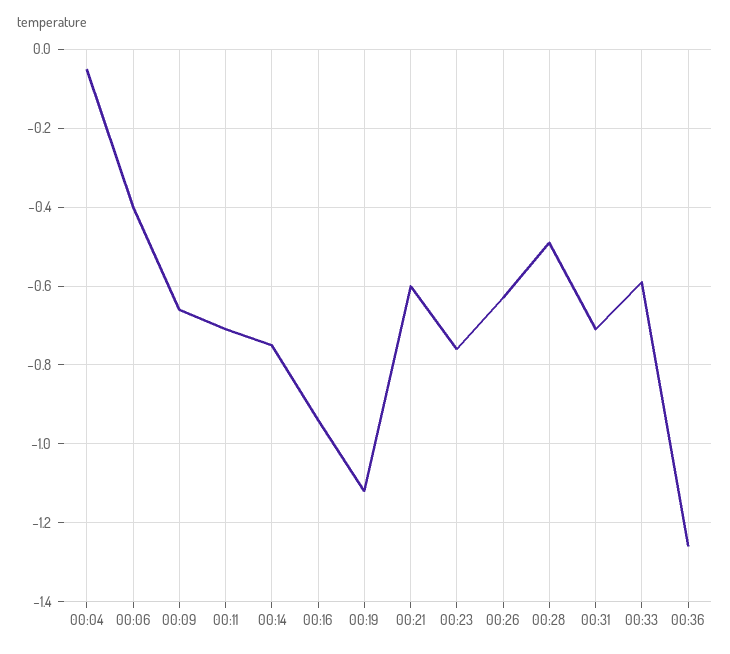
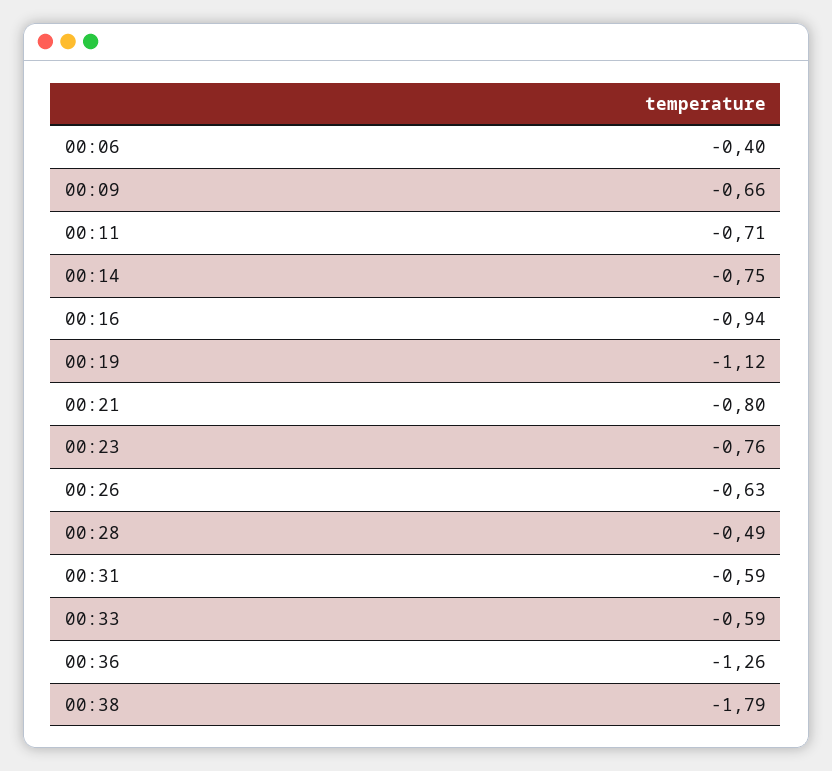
00:04: -0.05 -> none
00:21: -0.6 -> -0.8
00:31: -0.7 -> -0.59
00:38: none -> -1.79

